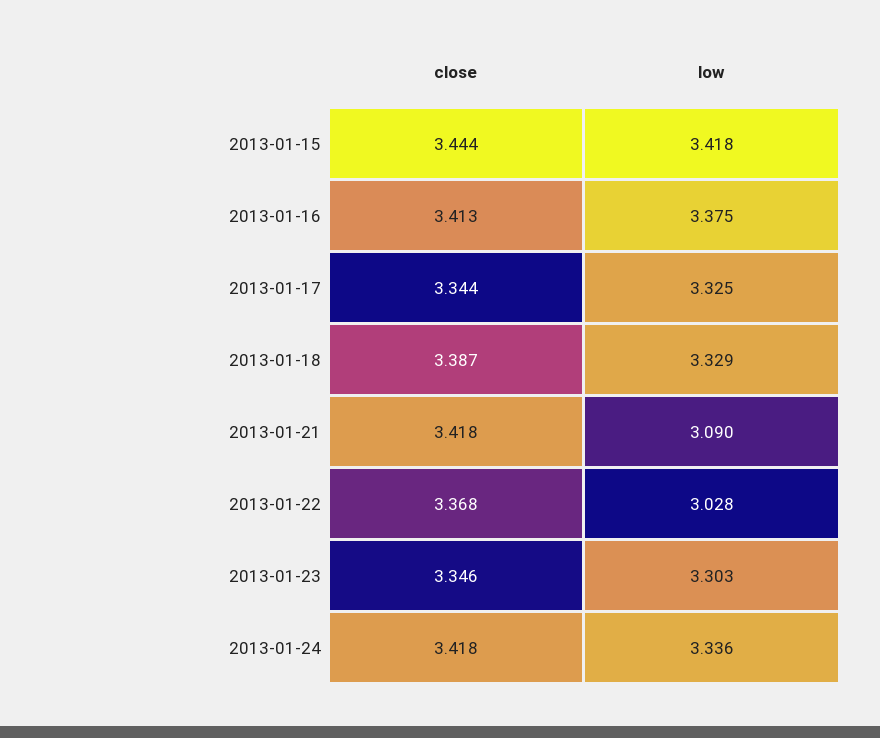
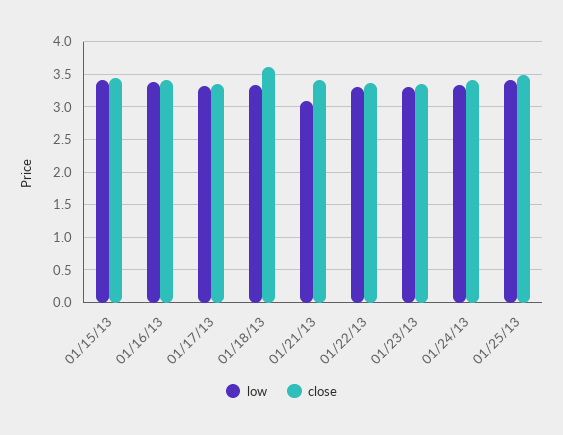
close, 2013-01-18: 3.387 -> 3.6
low, 2013-01-22: 3.028 -> 3.3
low, 01/25/13: none -> 3.4
close, 01/25/13: none -> 3.5

